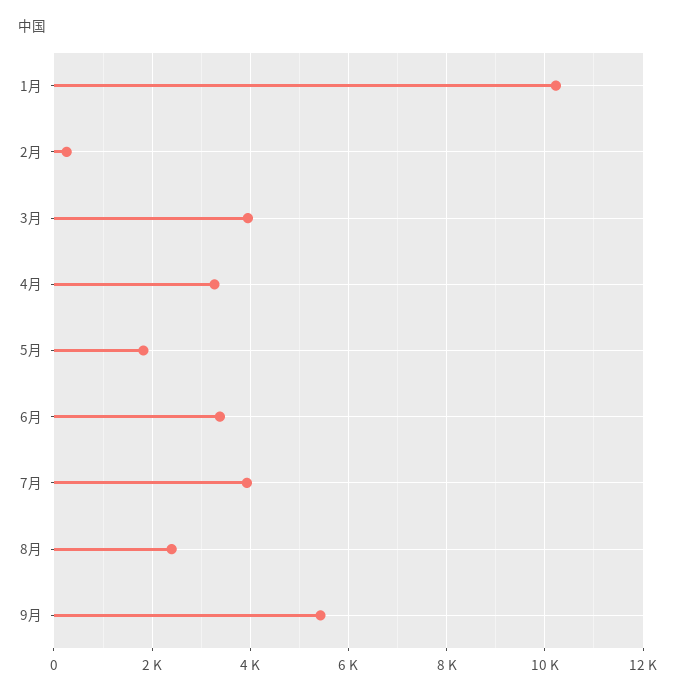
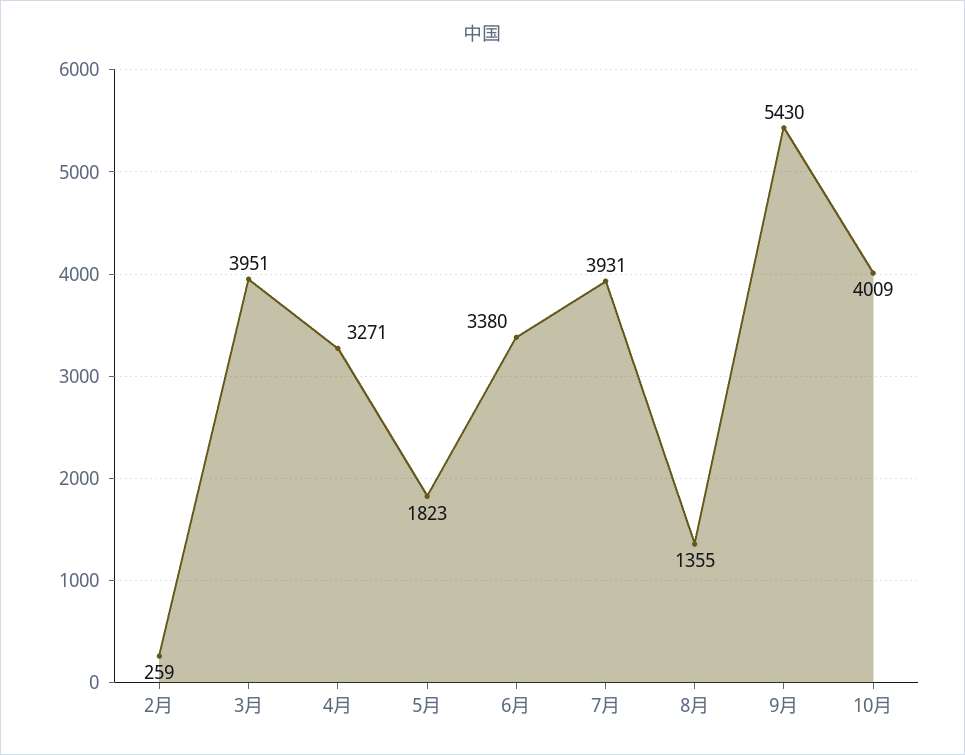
1月: 10200 -> none
8月: 2400 -> 1355
10月: none -> 4009

